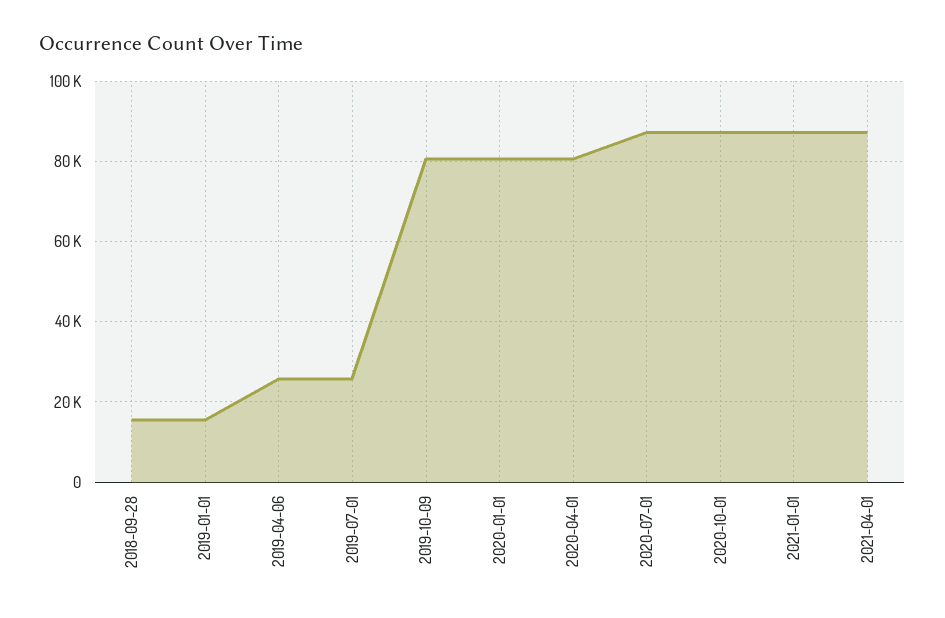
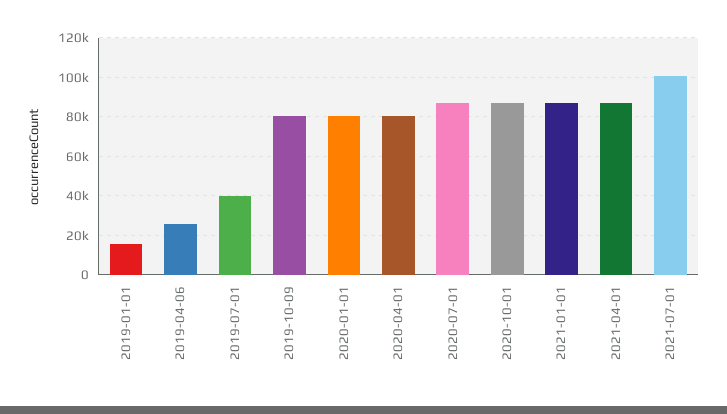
2018-09-28: 16000 -> none
2019-07-01: 26000 -> 40000
2021-07-01: none -> 100000

